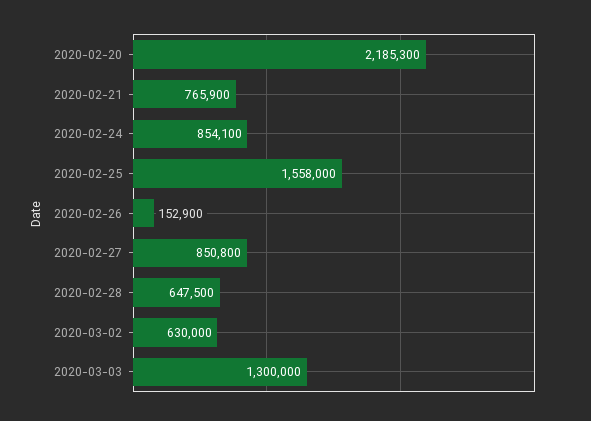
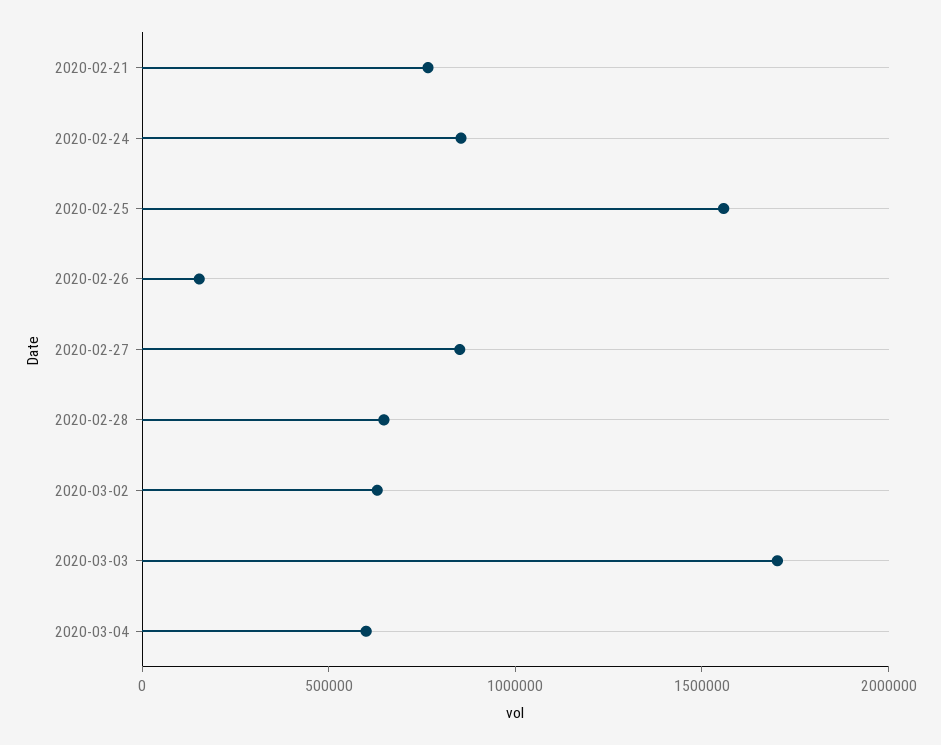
2020-02-20: 2185300 -> none
2020-03-03: 1300000 -> 1700000
2020-03-04: none -> 600000

